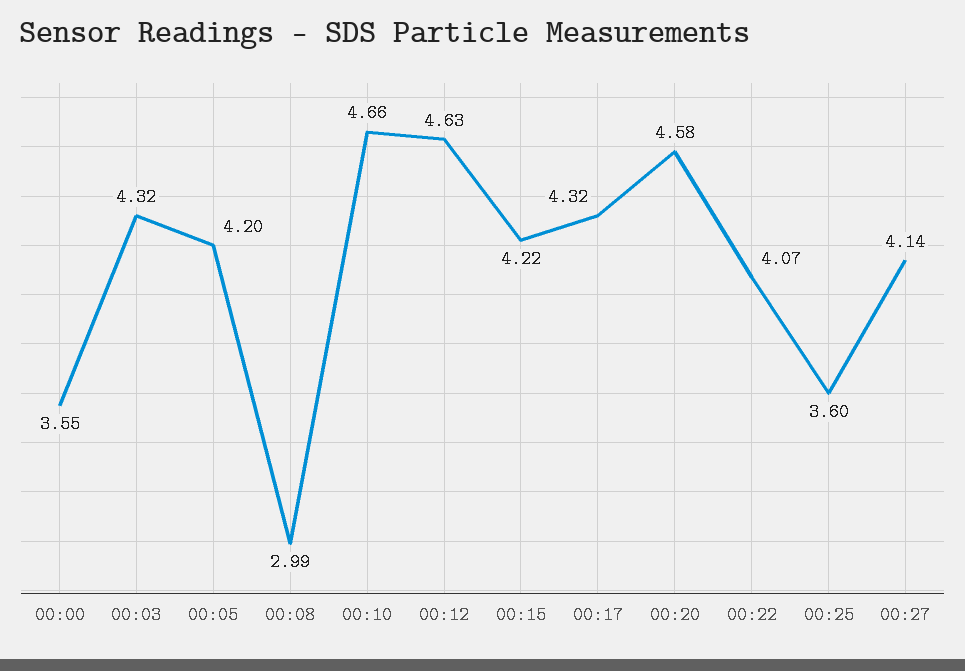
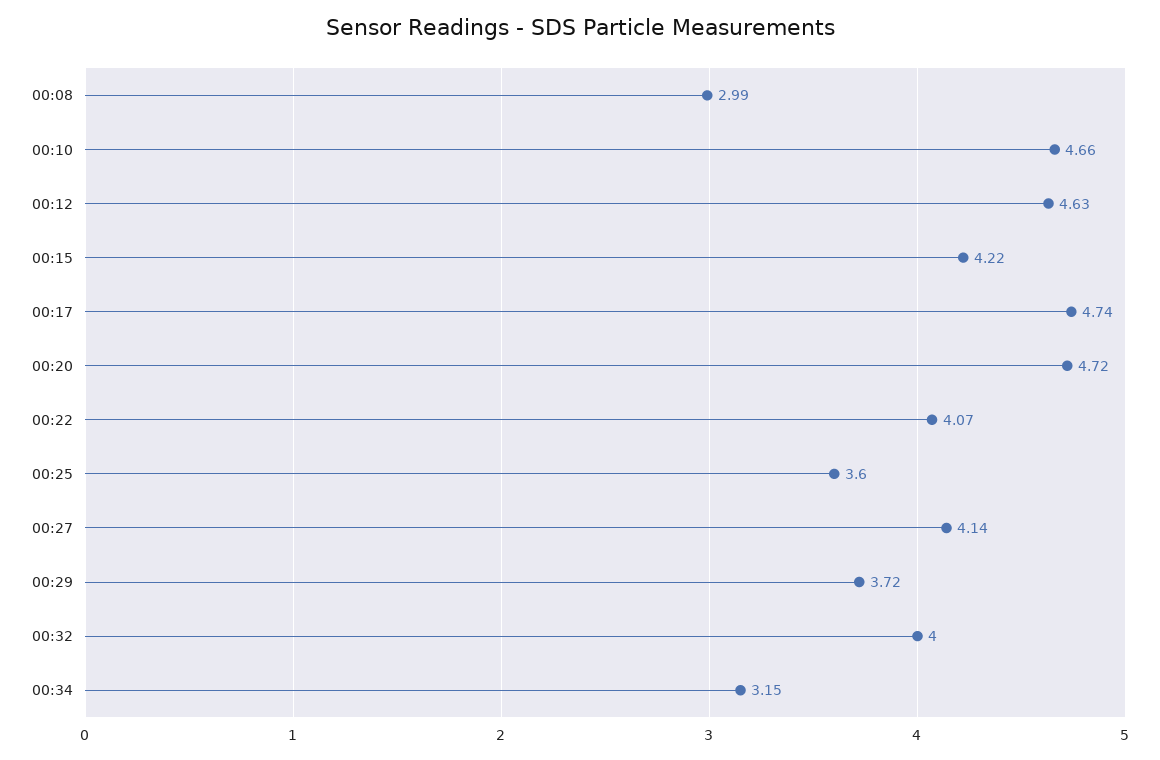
00:00: 3.55 -> none
00:03: 4.32 -> none
00:05: 4.2 -> none
00:17: 4.32 -> 4.74
00:20: 4.58 -> 4.72
00:29: none -> 3.72
00:32: none -> 4
00:34: none -> 3.15

